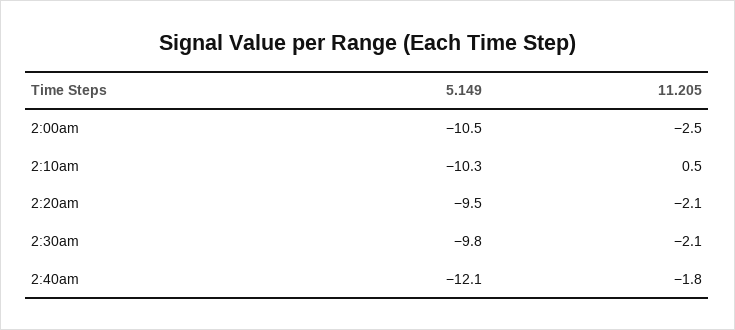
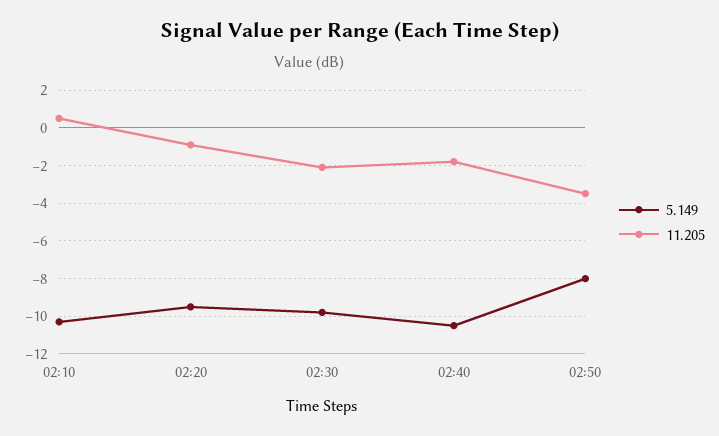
5.149, 2:00am: -10.5 -> none
11.205, 2:00am: -2.5 -> none
11.205, 2:20am: -2.1 -> -1
5.149, 2:40am: -12.1 -> -10.5
5.149, 02:50: none -> -8
11.205, 02:50: none -> -3.5

